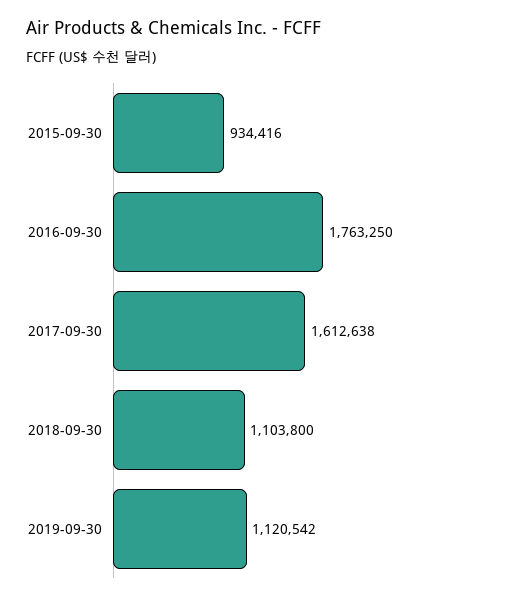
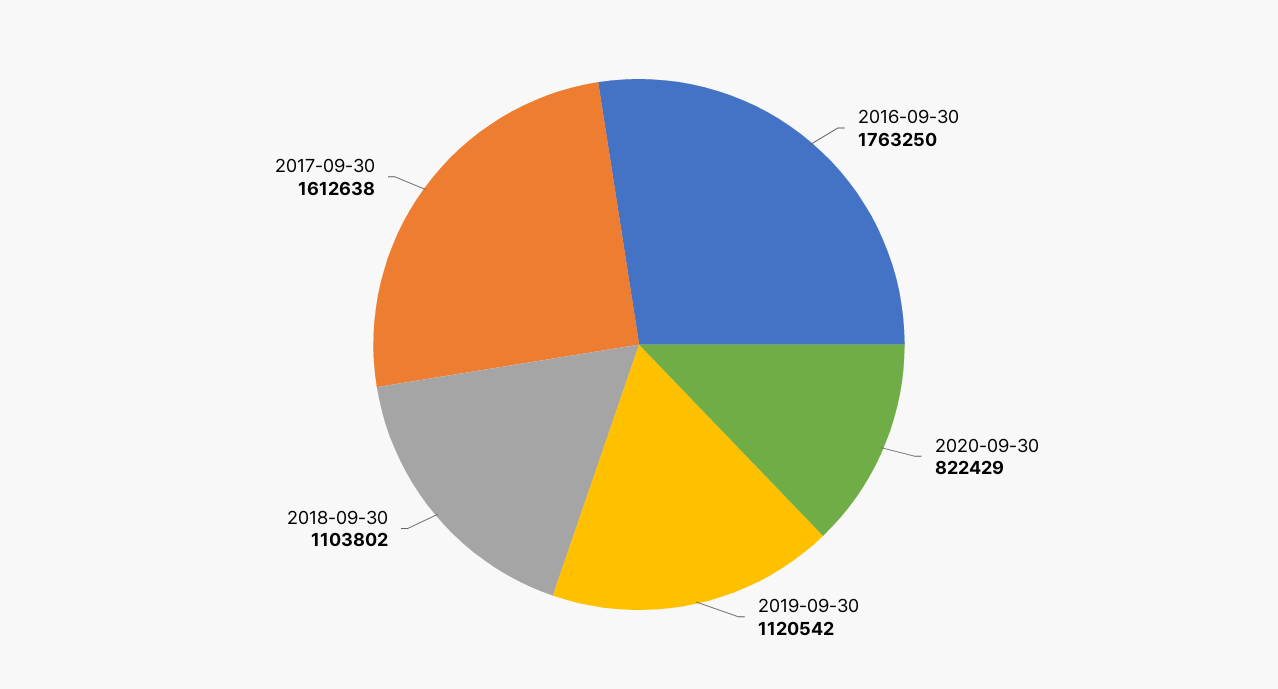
2015-09-30: 934416 -> none
2018-09-30: 1103800 -> 1103802
2020-09-30: none -> 822429

